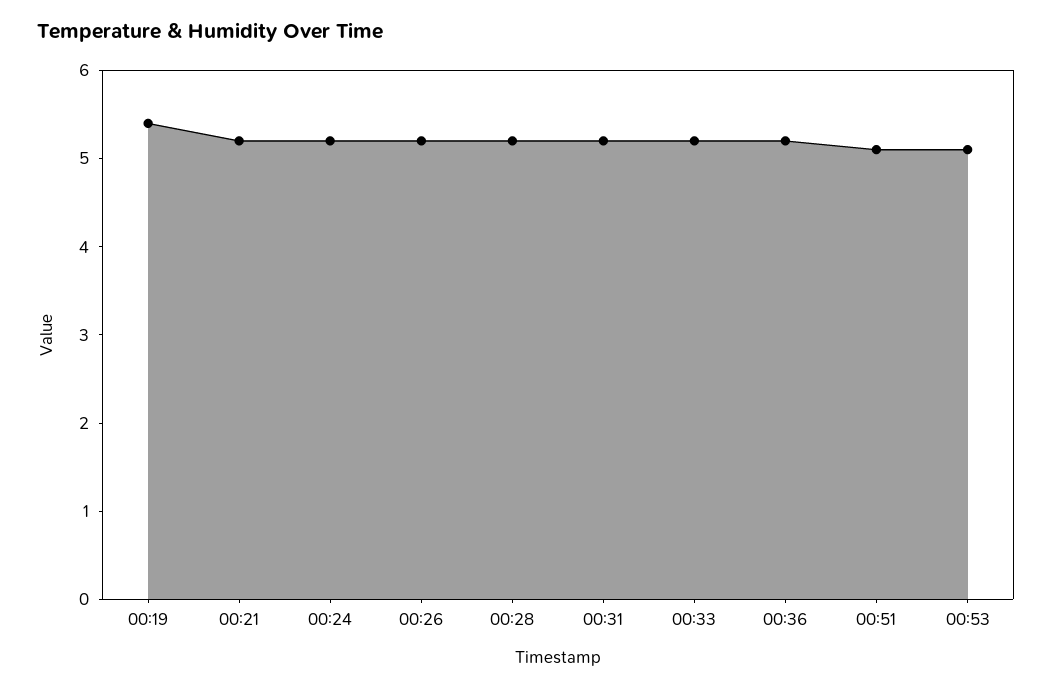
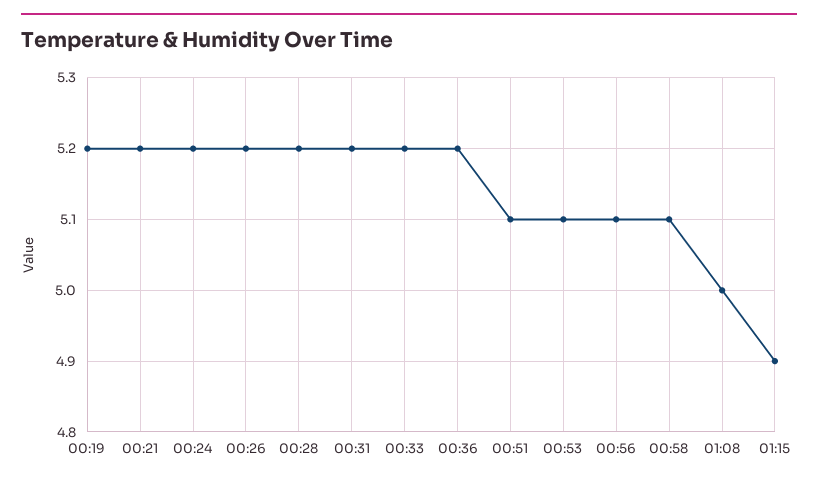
00:19: 5.4 -> 5.2
00:56: none -> 5.1
00:58: none -> 5.1
01:08: none -> 5
01:15: none -> 4.9

